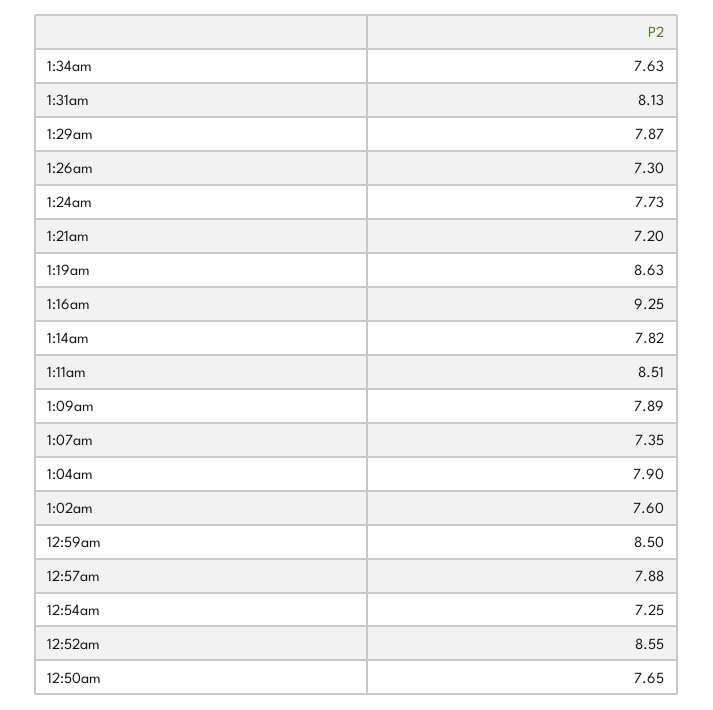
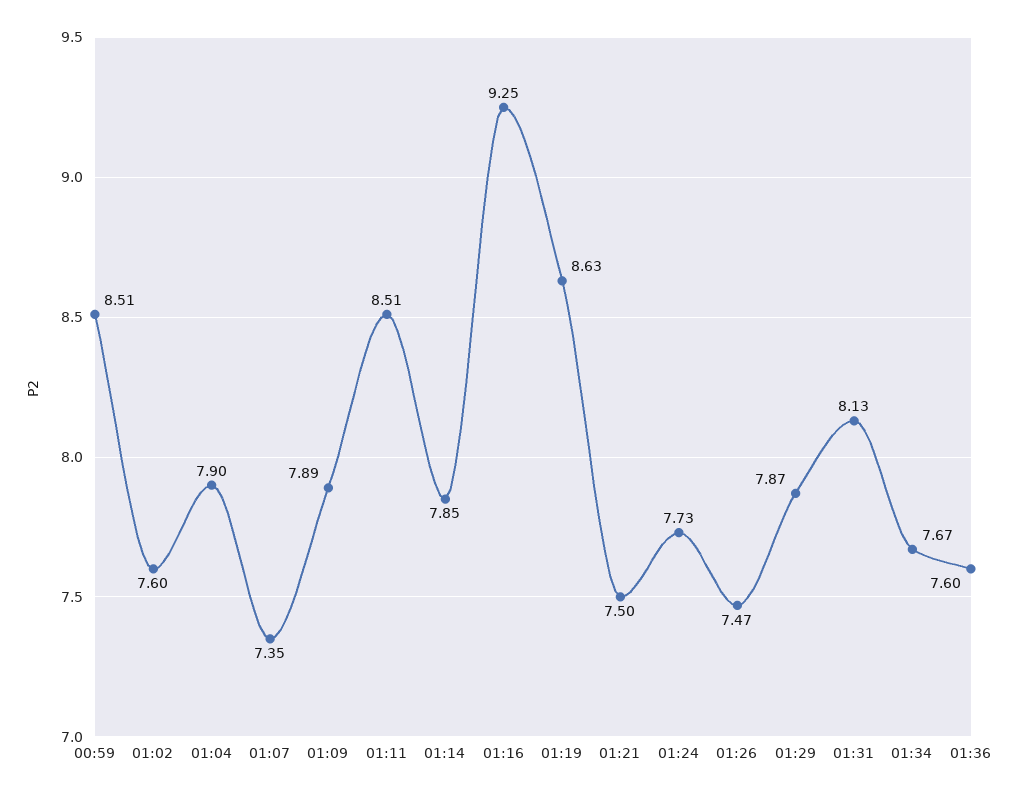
1:34am: 7.63 -> 7.67
1:26am: 7.3 -> 7.47
1:21am: 7.2 -> 7.5
1:14am: 7.82 -> 7.85
12:59am: 8.5 -> 8.51
12:57am: 7.88 -> none
12:54am: 7.25 -> none
12:52am: 8.55 -> none
12:50am: 7.65 -> none
01:36: none -> 7.6

